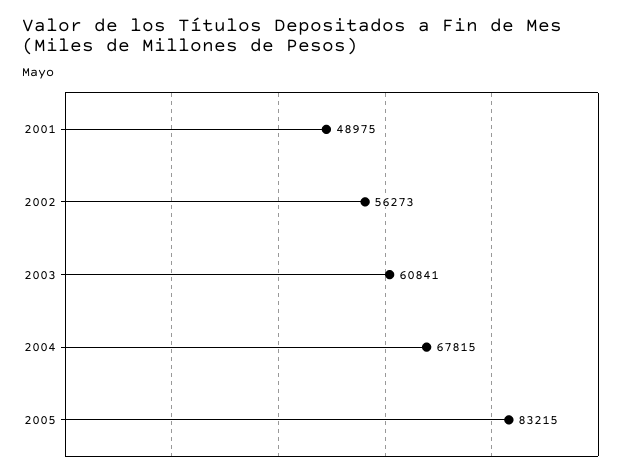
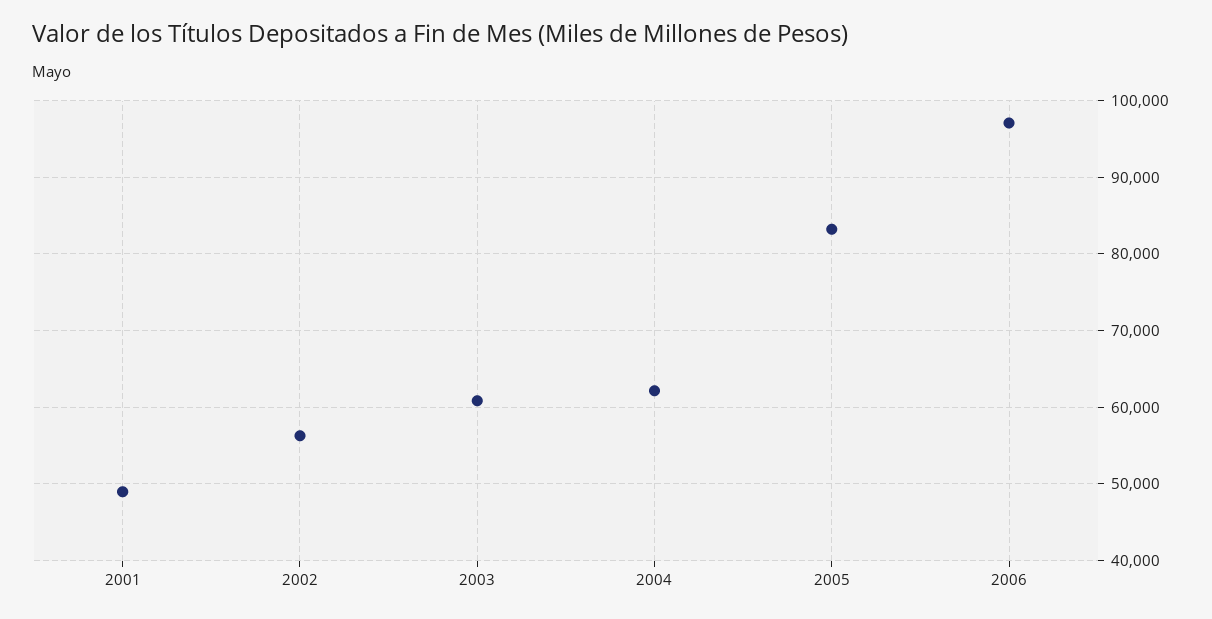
2004: 67815 -> 62000
2006: none -> 97000

